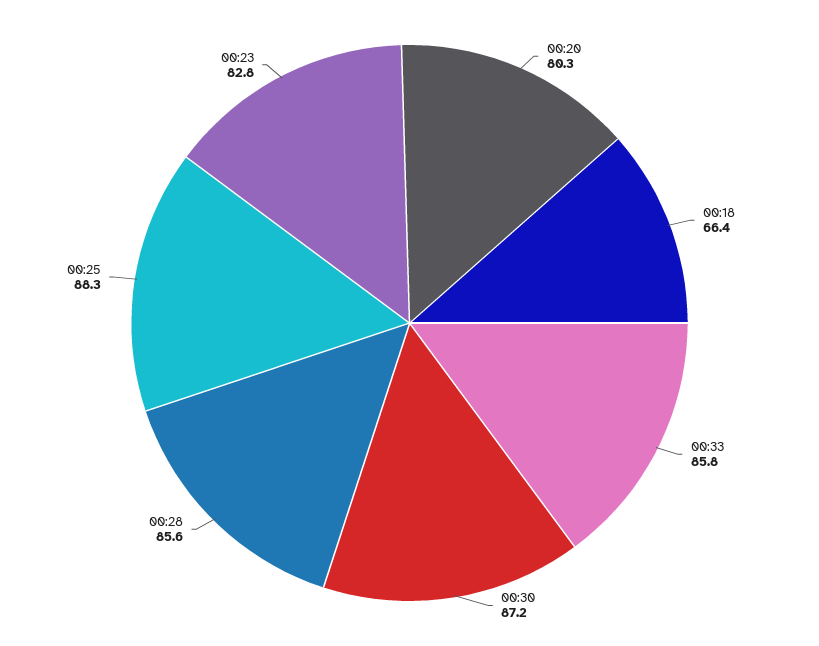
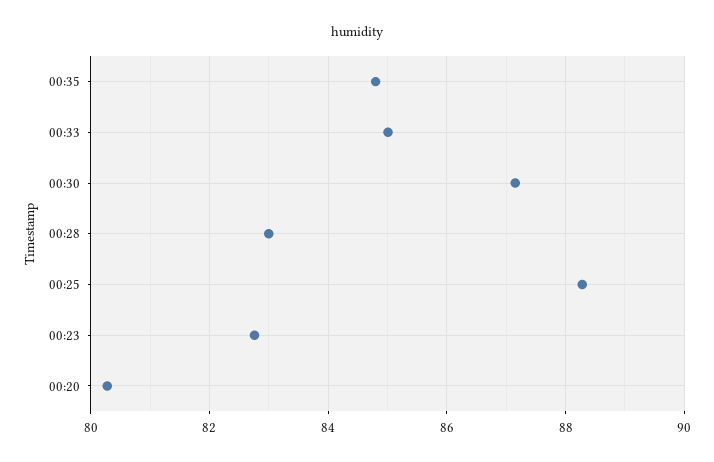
00:18: 66.4 -> none
00:33: 85.8 -> 85
00:28: 85.6 -> 83
00:35: none -> 84.8

